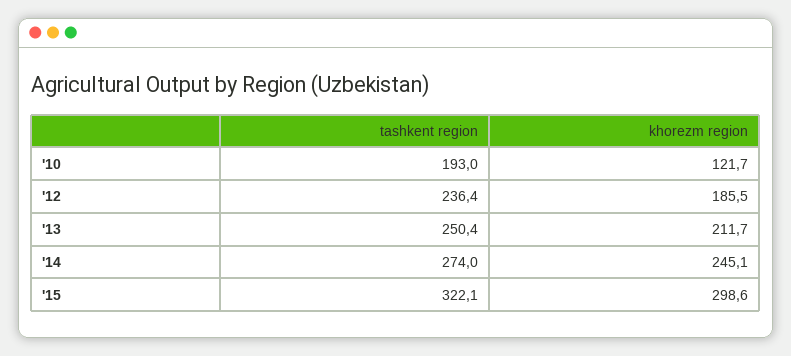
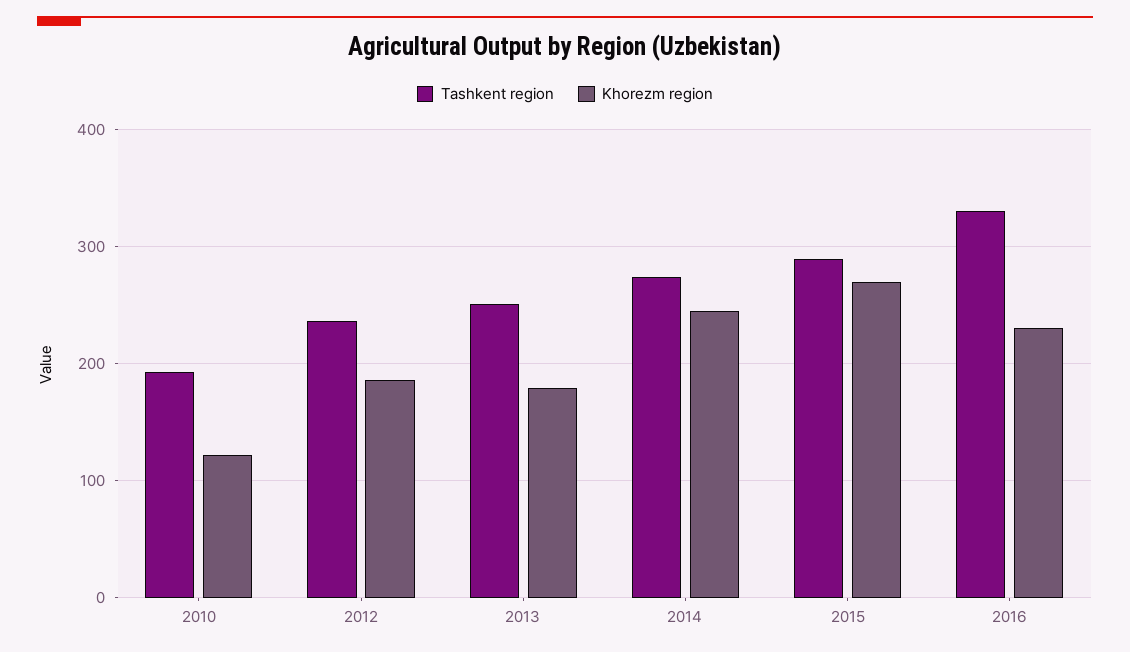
khorezm region, '13: 211.7 -> 180
tashkent region, '15: 322.1 -> 290
khorezm region, '15: 298.6 -> 270
tashkent region, 2016: none -> 330
khorezm region, 2016: none -> 230

